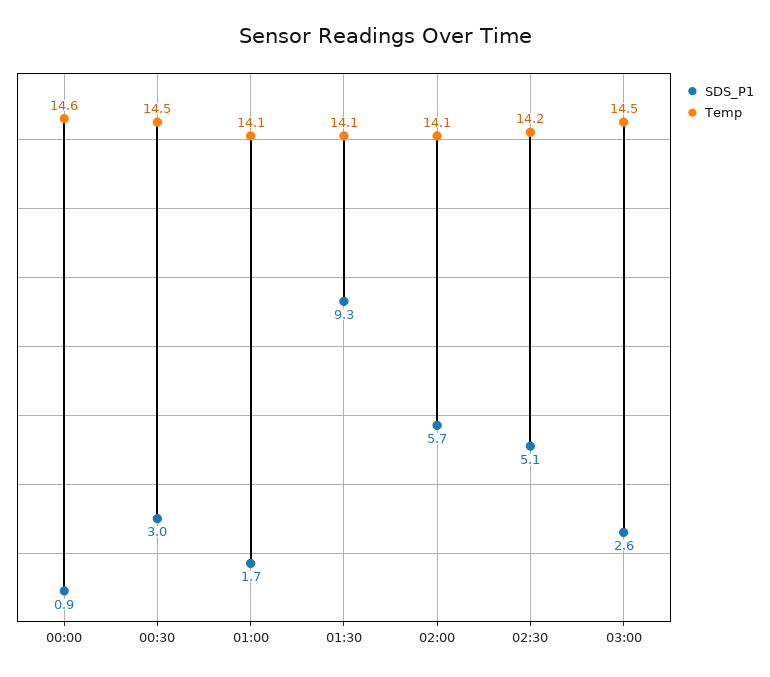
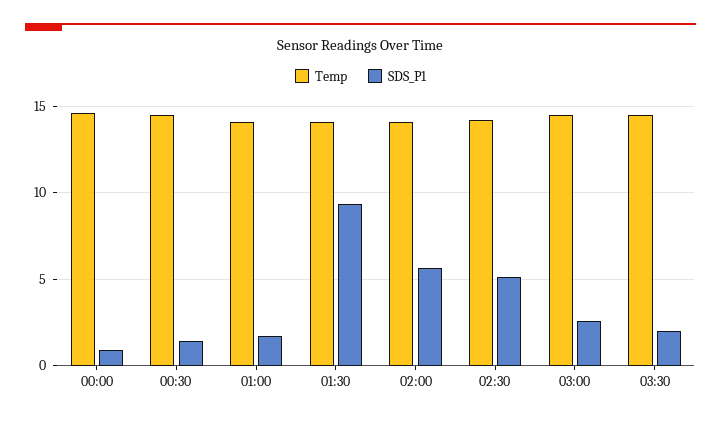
SDS_P1, 00:30: 3 -> 1.5
Temp, 03:30: none -> 14.5
SDS_P1, 03:30: none -> 2

